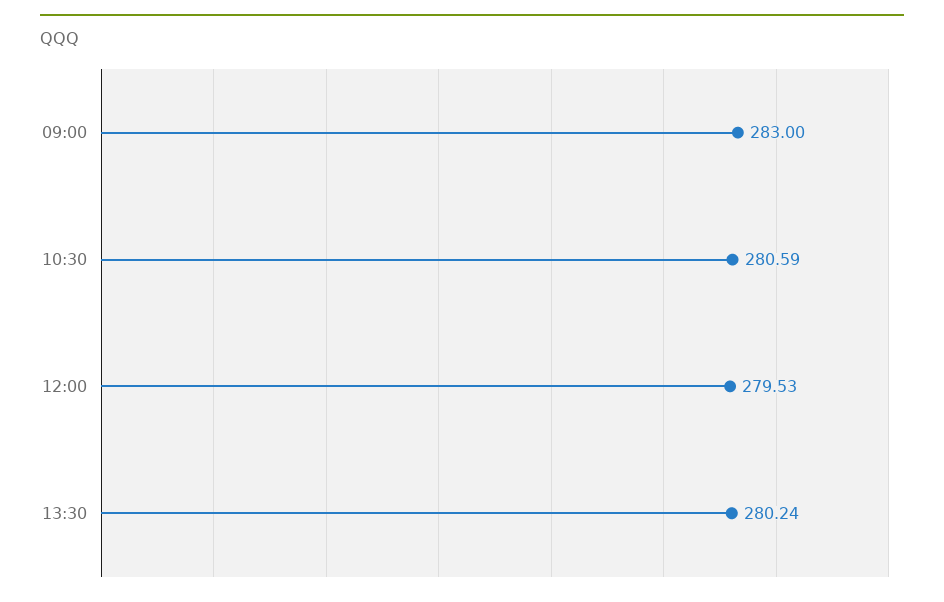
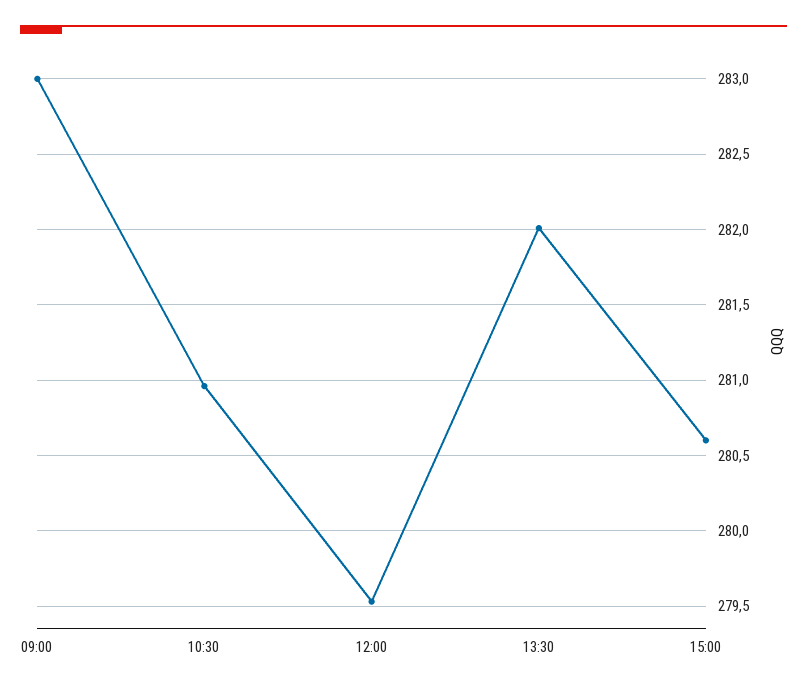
10:30: 280.59 -> 280.95
13:30: 280.24 -> 282
15:00: none -> 280.6

